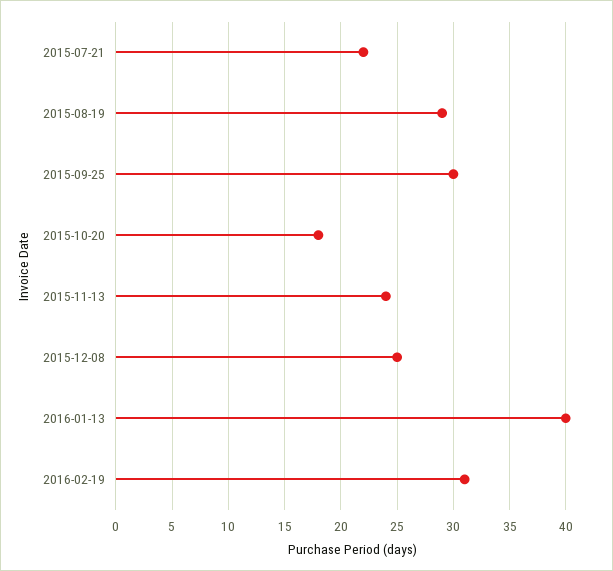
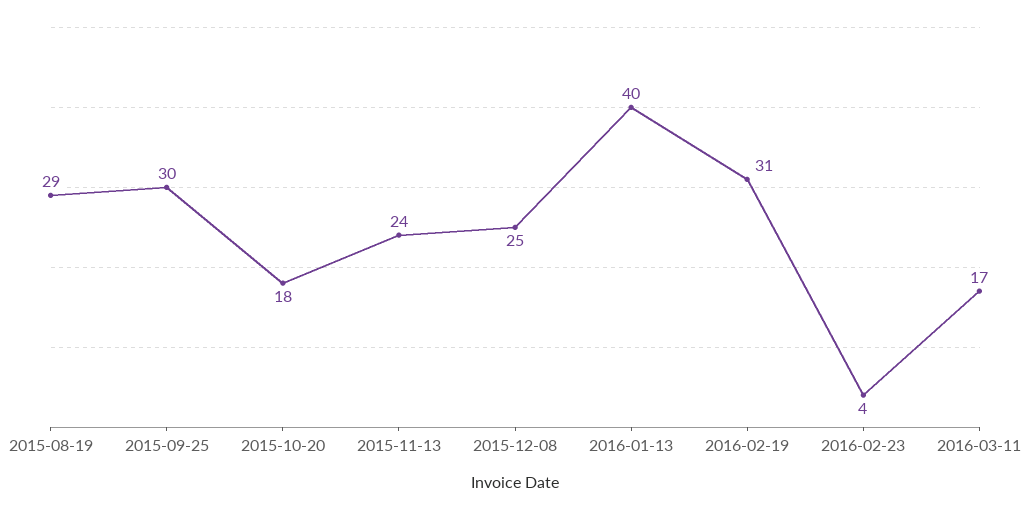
2015-07-21: 22 -> none
2016-02-23: none -> 4
2016-03-11: none -> 17

